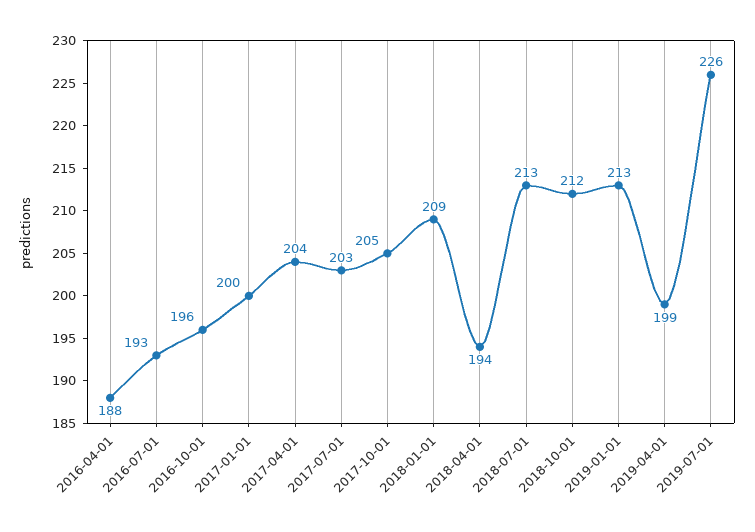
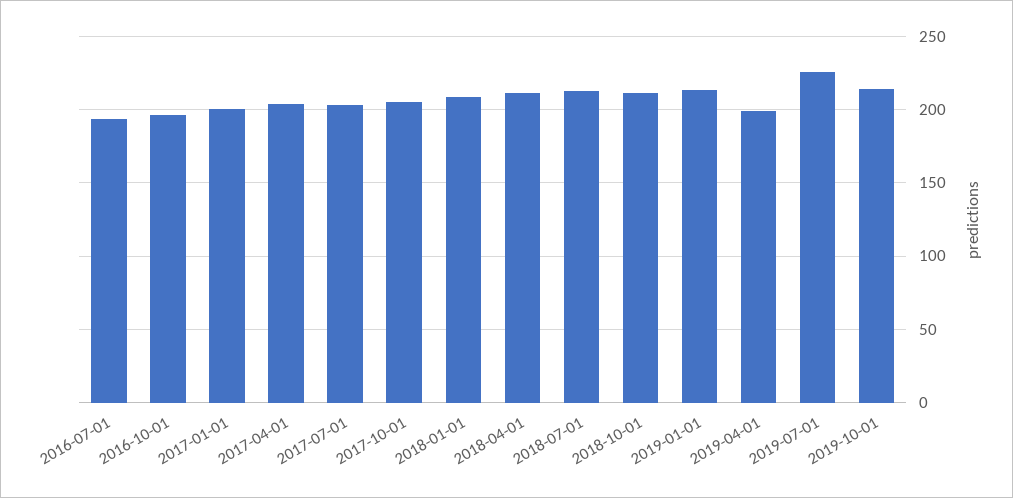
2016-04-01: 188 -> none
2018-04-01: 194 -> 210
2019-10-01: none -> 215

